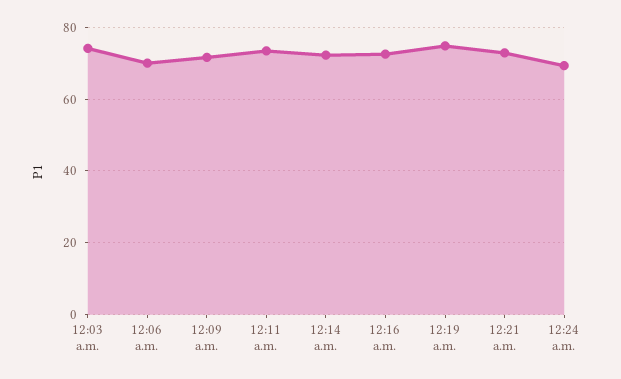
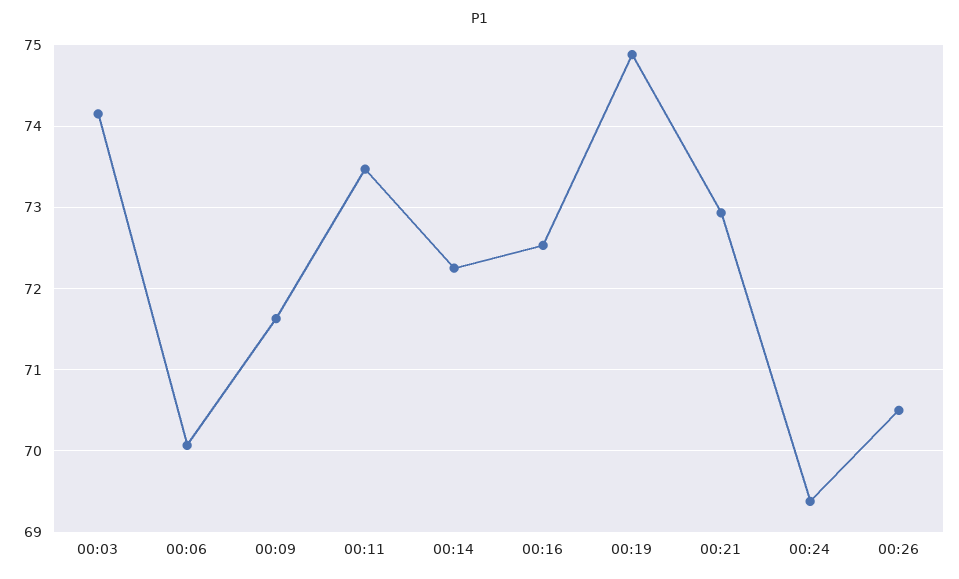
00:26: none -> 70.5

